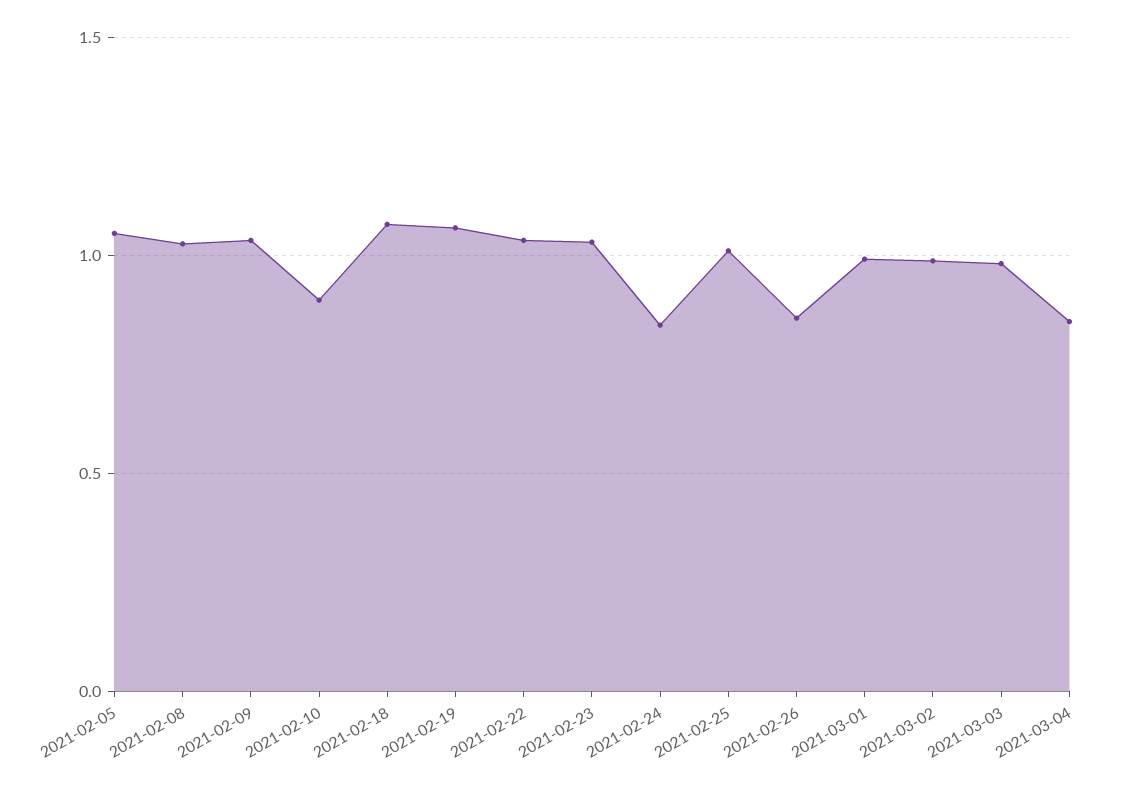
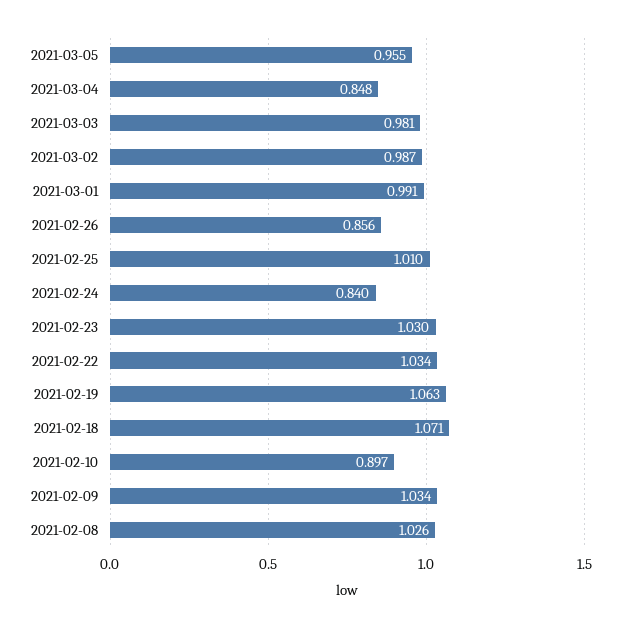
2021-02-05: 1.05 -> none
2021-03-05: none -> 0.955

